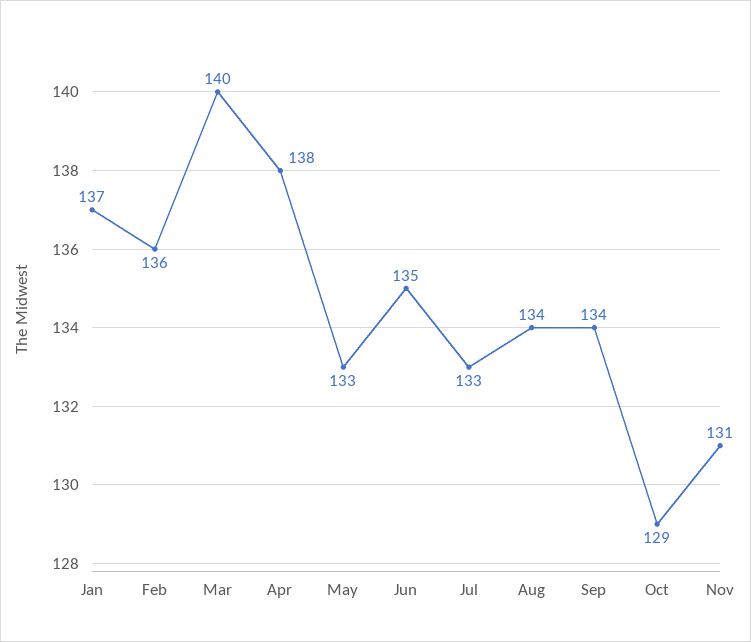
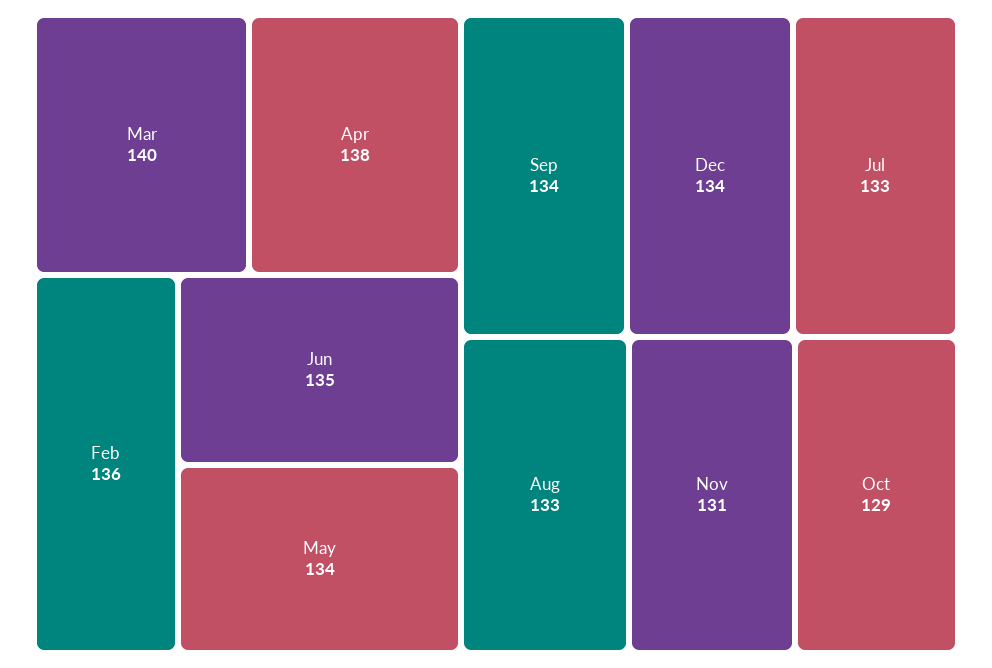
Jan: 137 -> none
May: 133 -> 134
Aug: 134 -> 133
Dec: none -> 134

